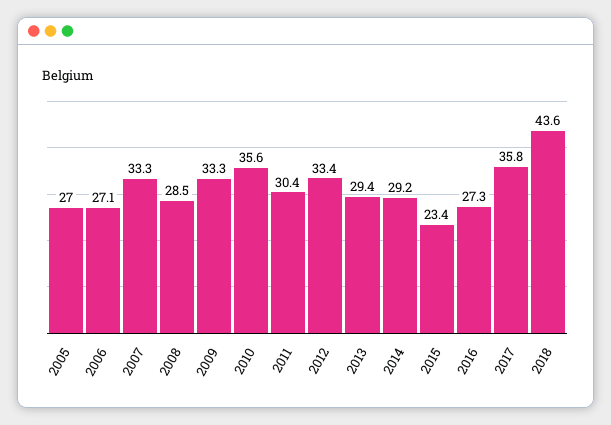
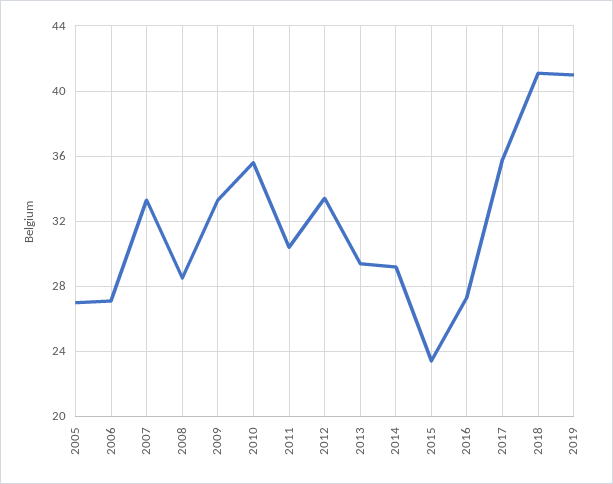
2018: 43.6 -> 41
2019: none -> 41

